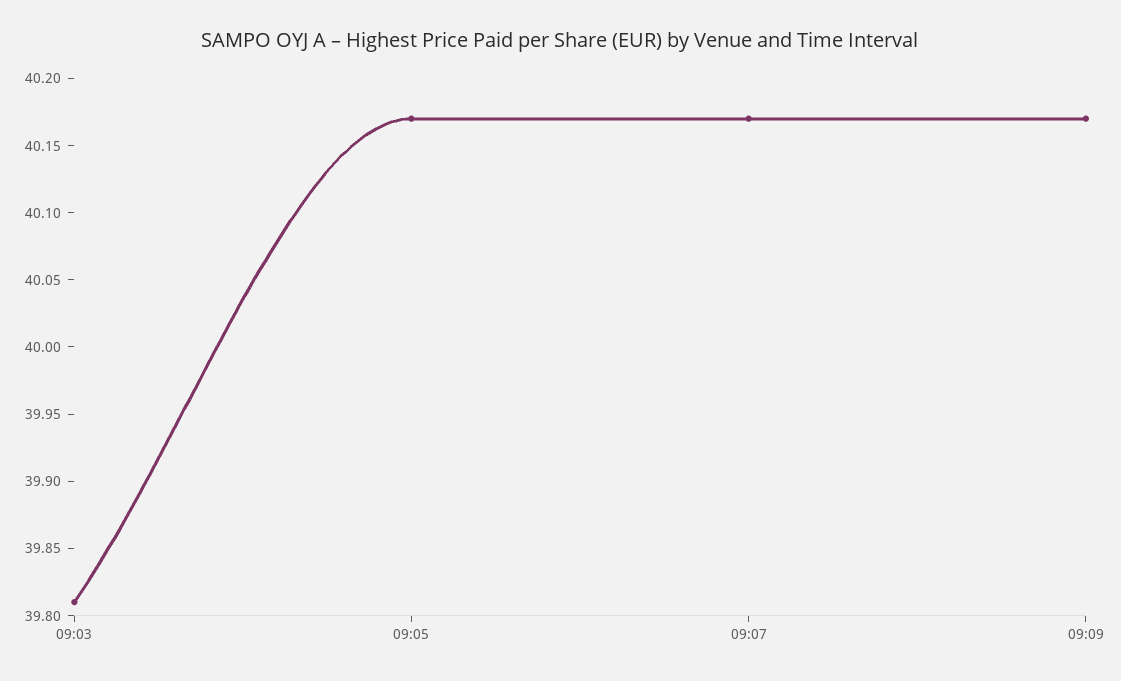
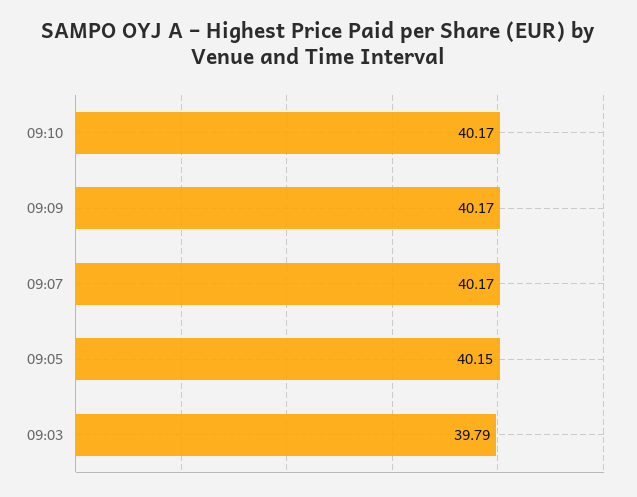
09:03: 39.81 -> 39.79
09:05: 40.17 -> 40.15
09:10: none -> 40.17

